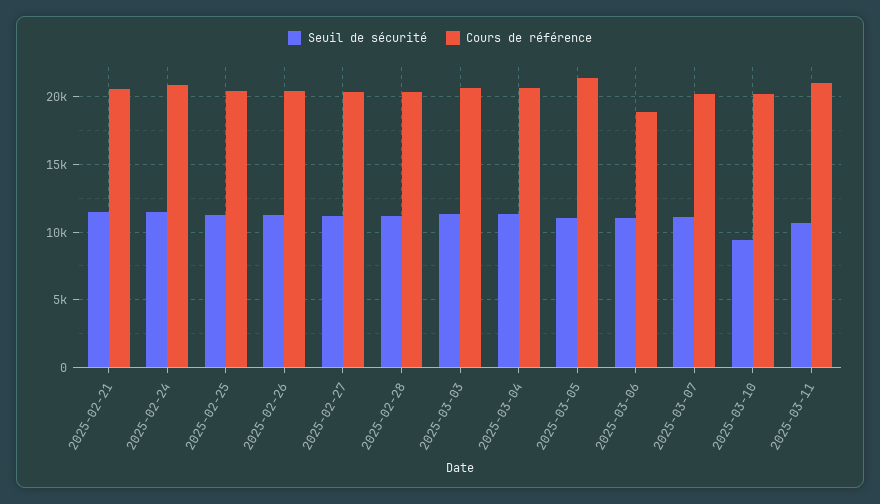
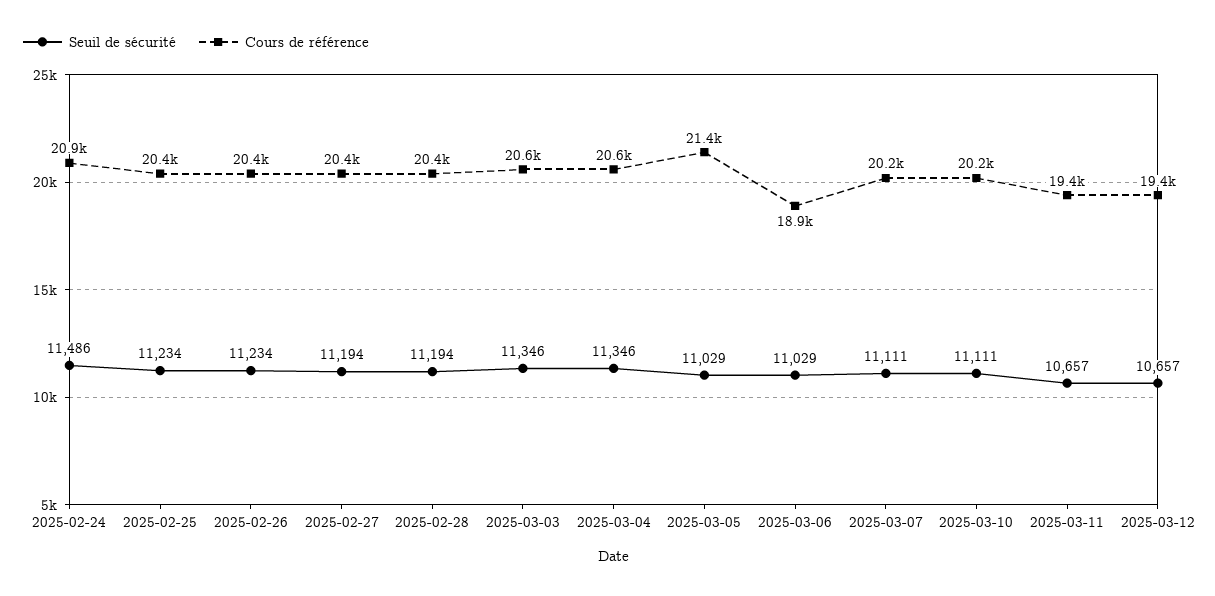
Seuil de sécurité, 2025-02-21: 11500 -> none
Cours de référence, 2025-02-21: 20500 -> none
Seuil de sécurité, 2025-03-10: 9500 -> 11111
Cours de référence, 2025-03-11: 21000 -> 19400
Seuil de sécurité, 2025-03-12: none -> 10657
Cours de référence, 2025-03-12: none -> 19400

